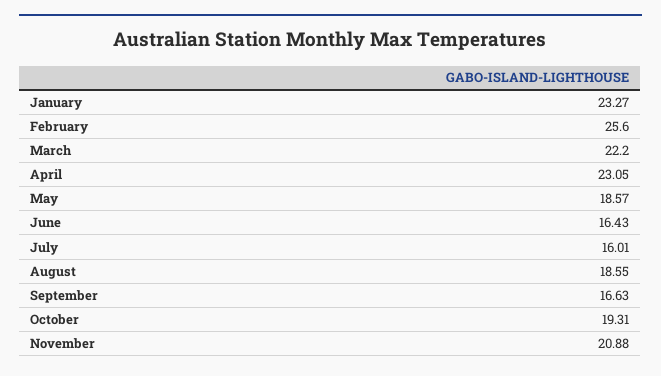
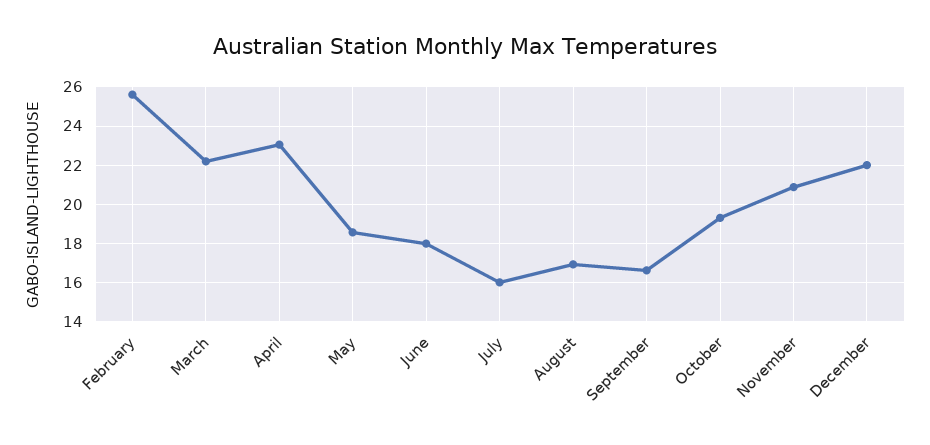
January: 23.27 -> none
June: 16.43 -> 18
August: 18.55 -> 17
December: none -> 22

